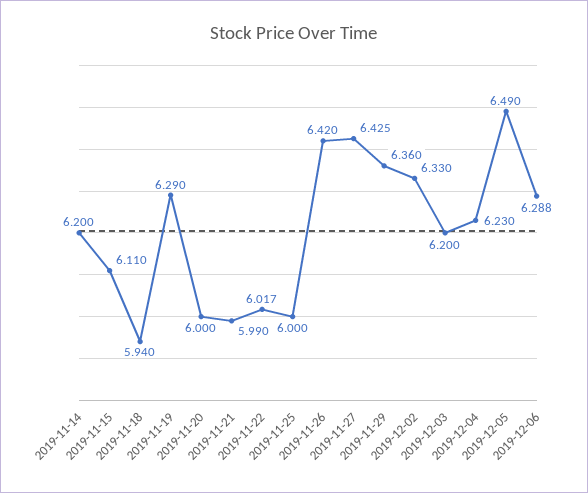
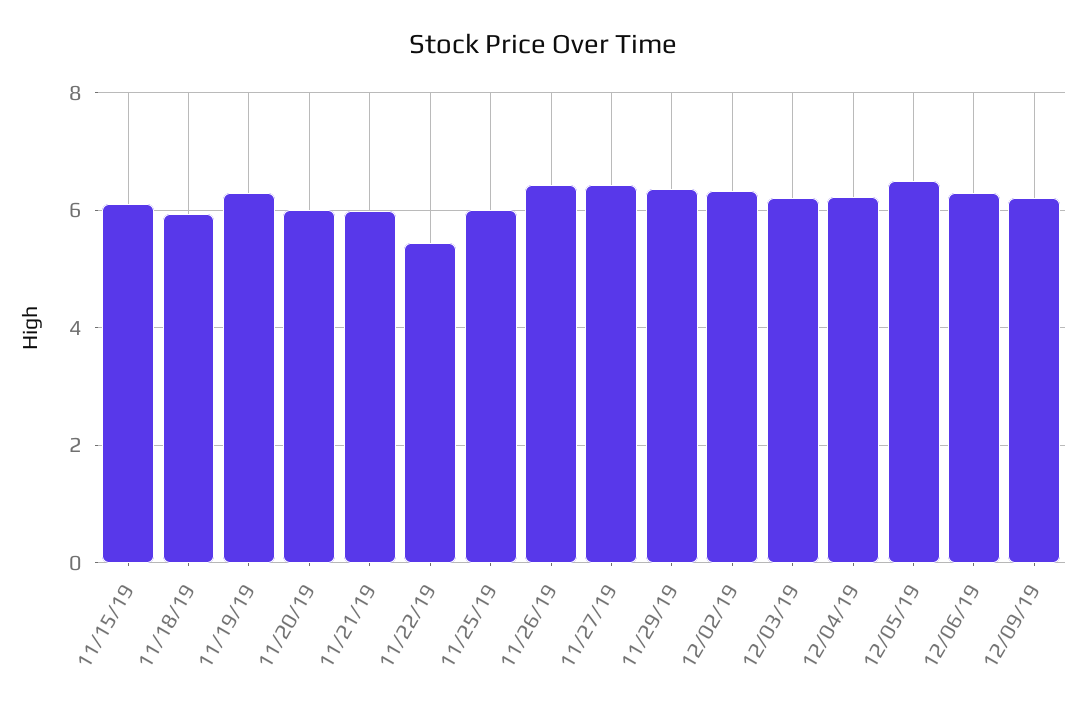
2019-11-14: 6.2 -> none
2019-11-22: 6.017 -> 5.4
12/09/19: none -> 6.2

